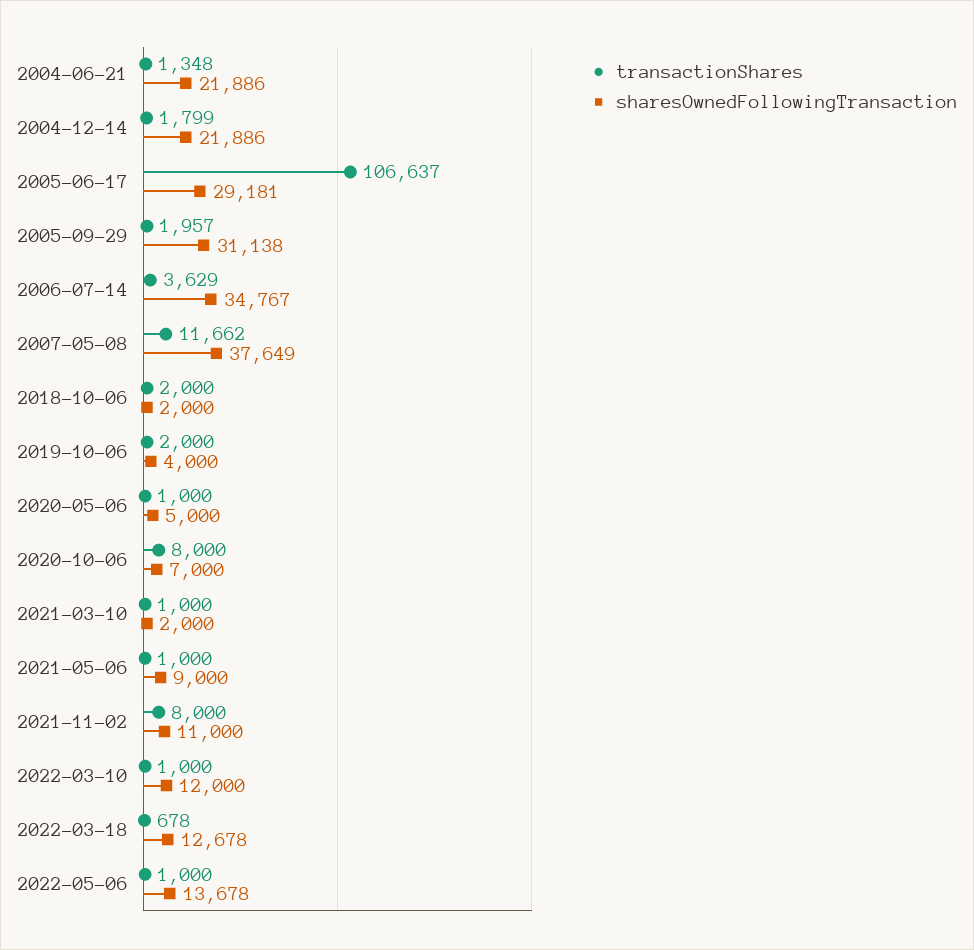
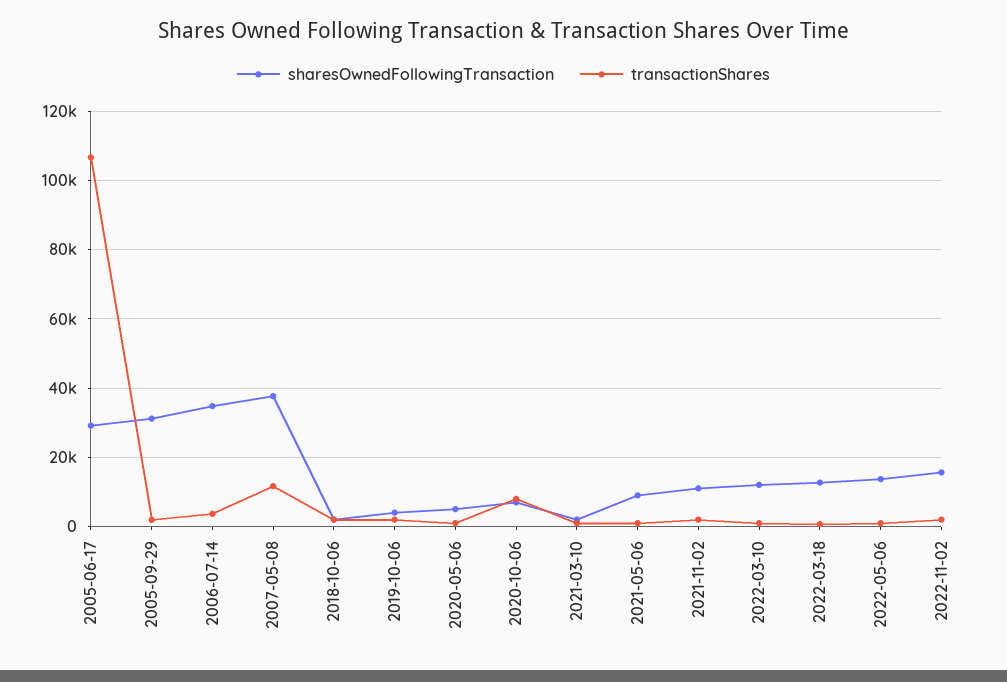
transactionShares, 2004-06-21: 1348 -> none
sharesOwnedFollowingTransaction, 2004-06-21: 21886 -> none
transactionShares, 2004-12-14: 1799 -> none
sharesOwnedFollowingTransaction, 2004-12-14: 21886 -> none
transactionShares, 2021-11-02: 8000 -> 2000
sharesOwnedFollowingTransaction, 2022-11-02: none -> 16000
transactionShares, 2022-11-02: none -> 2000

